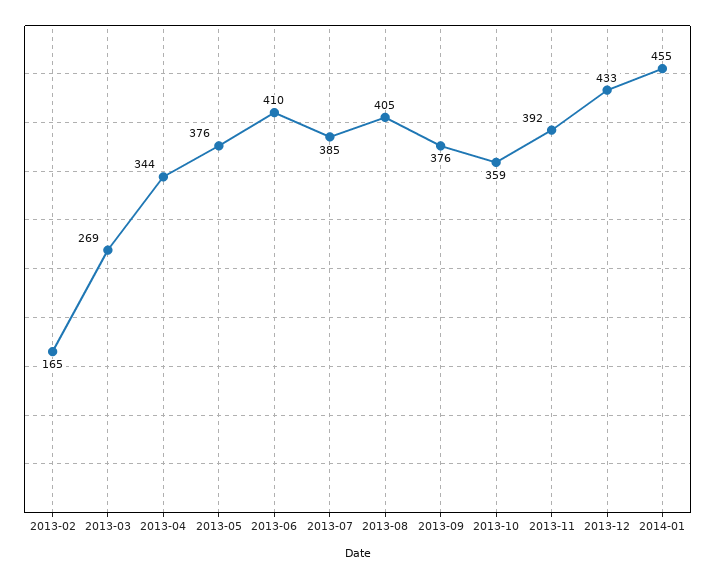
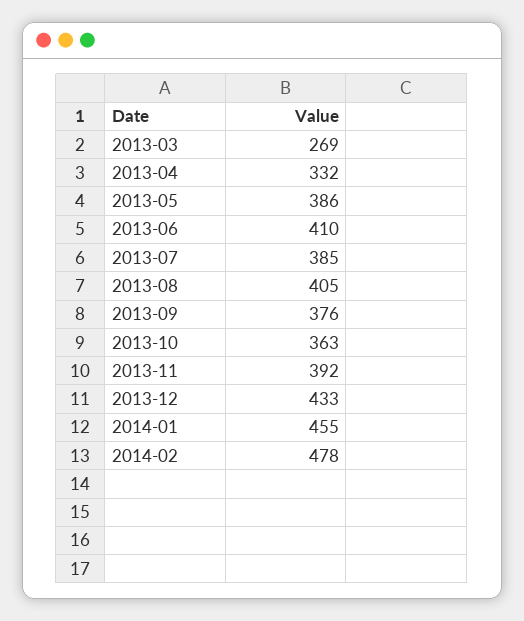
2013-02: 165 -> none
2013-04: 344 -> 332
2013-05: 376 -> 386
2013-10: 359 -> 363
2014-02: none -> 478

